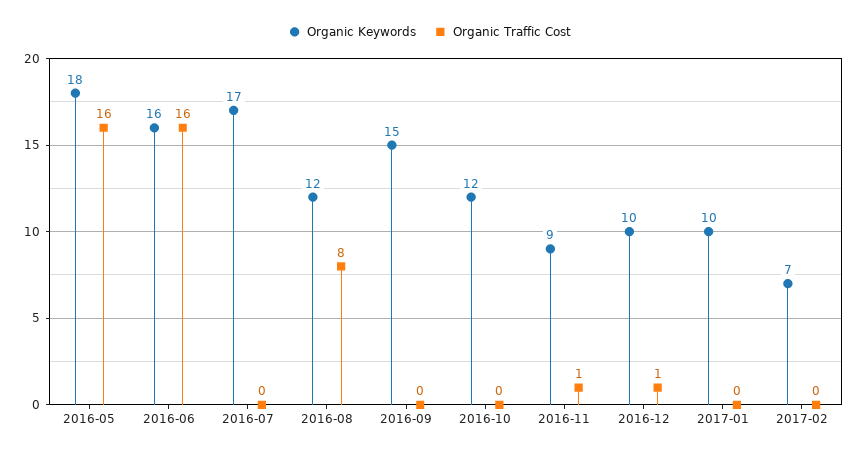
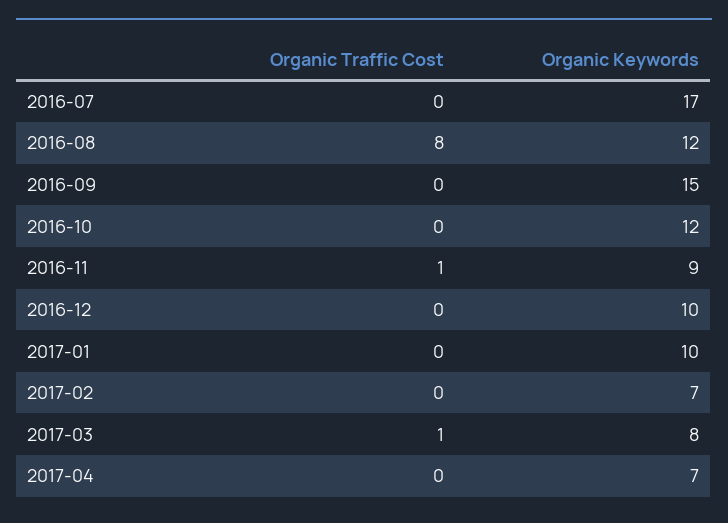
Organic Keywords, 2016-05: 18 -> none
Organic Traffic Cost, 2016-05: 16 -> none
Organic Keywords, 2016-06: 16 -> none
Organic Traffic Cost, 2016-06: 16 -> none
Organic Traffic Cost, 2016-12: 1 -> 0
Organic Traffic Cost, 2017-03: none -> 1
Organic Keywords, 2017-03: none -> 8
Organic Traffic Cost, 2017-04: none -> 0
Organic Keywords, 2017-04: none -> 7

